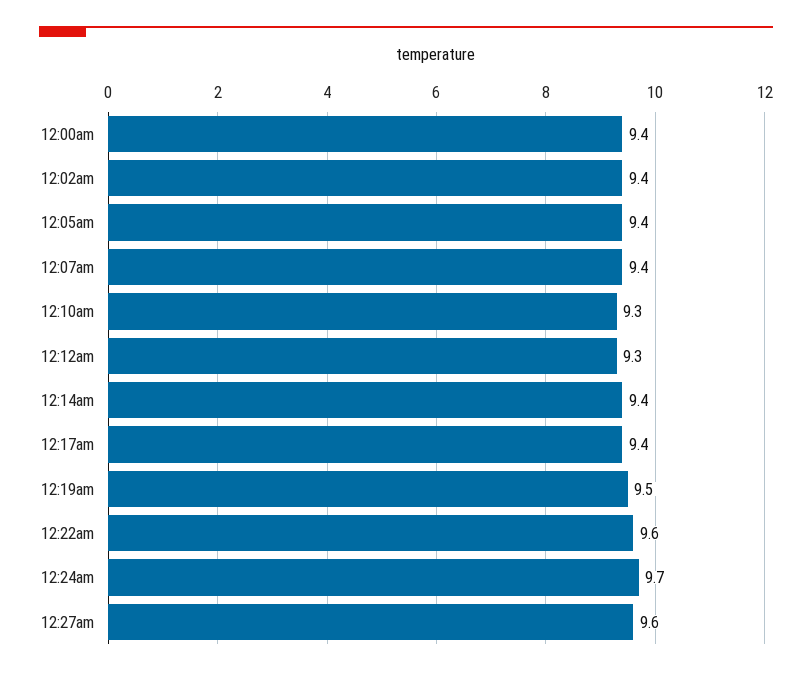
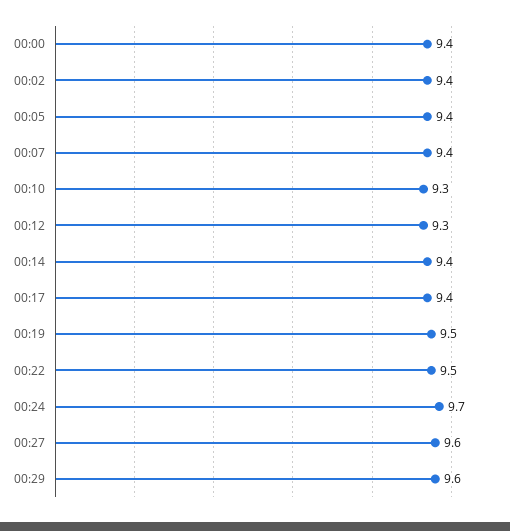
12:22am: 9.6 -> 9.5
00:29: none -> 9.6

